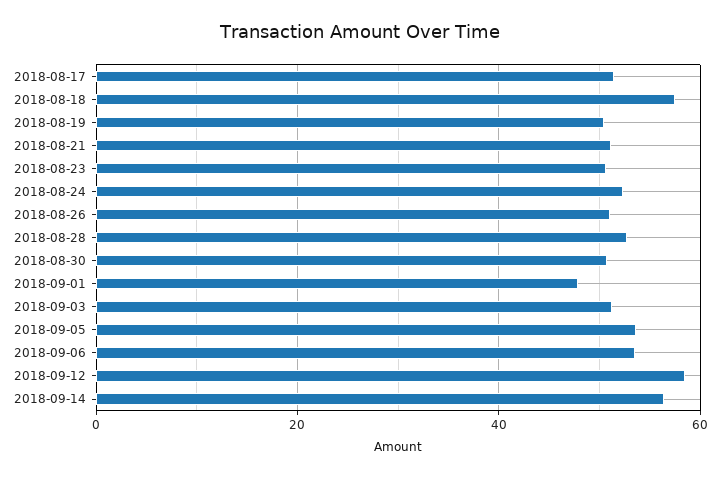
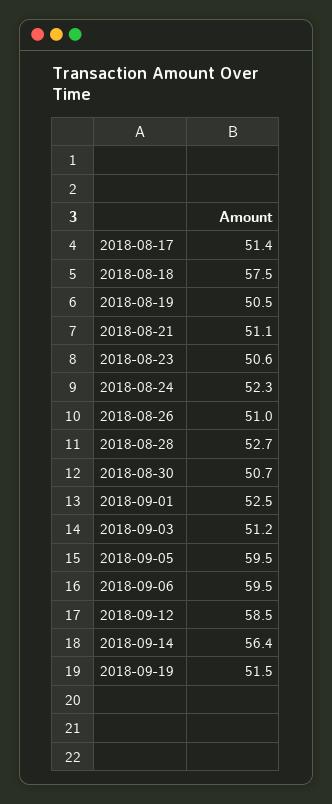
2018-09-01: 48 -> 52.5
2018-09-05: 54 -> 59.5
2018-09-06: 54 -> 59.5
2018-09-19: none -> 51.5

